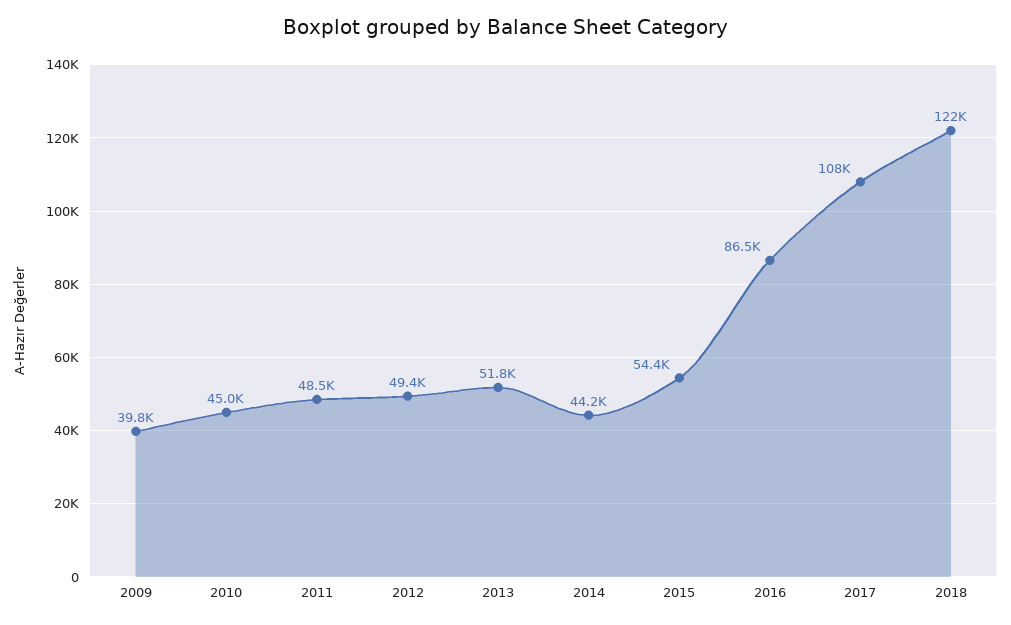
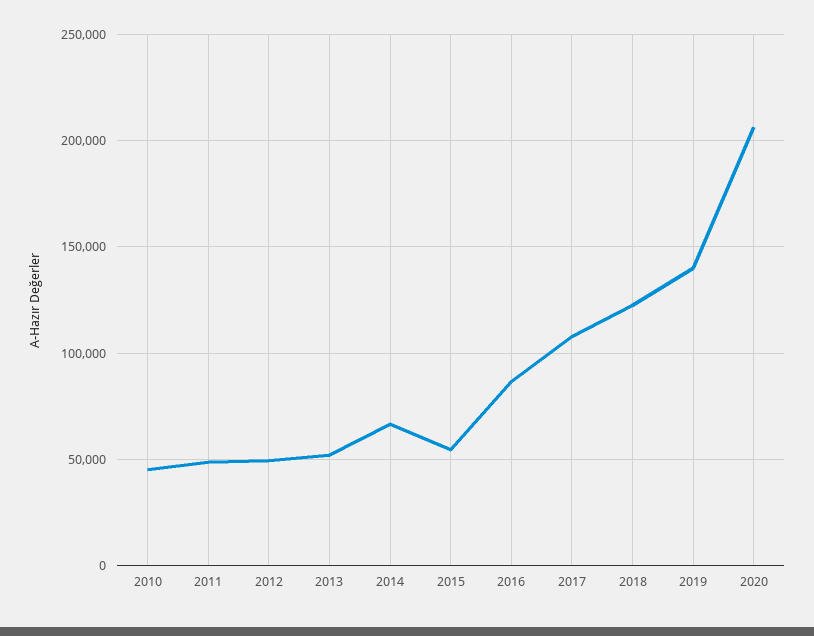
2009: 39800 -> none
2014: 44200 -> 65000
2019: none -> 140000
2020: none -> 205000

